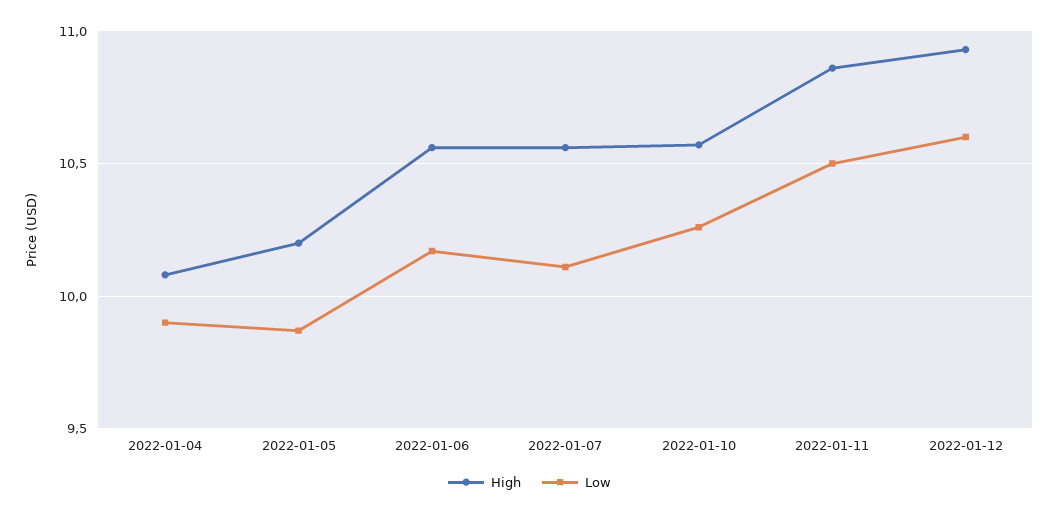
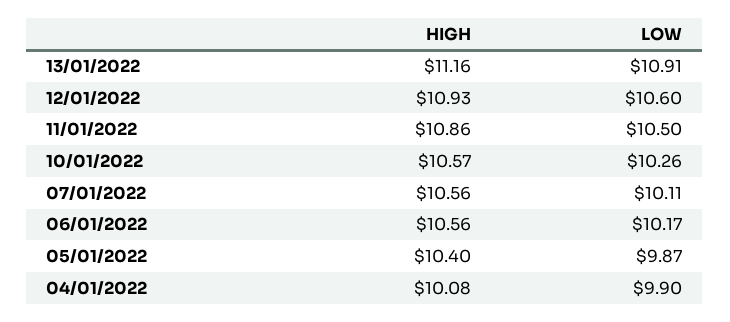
High, 2022-01-05: 10.2 -> 10.4
High, 13/01/2022: none -> 11.16
Low, 13/01/2022: none -> 10.91

